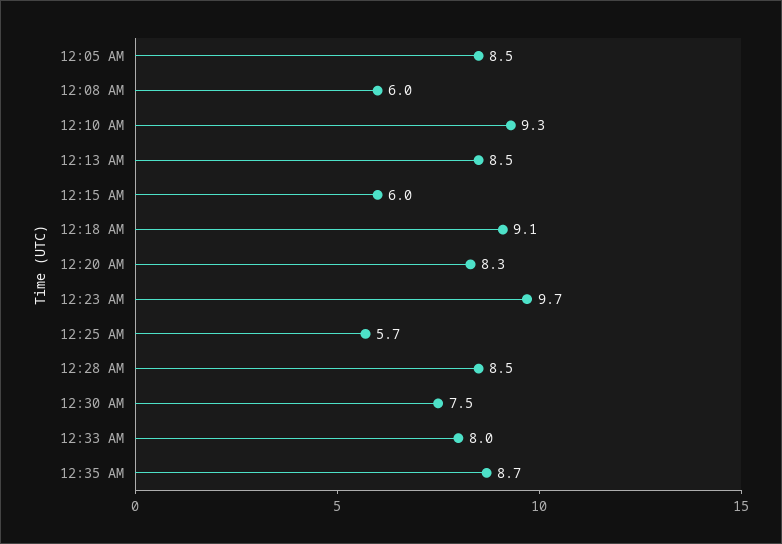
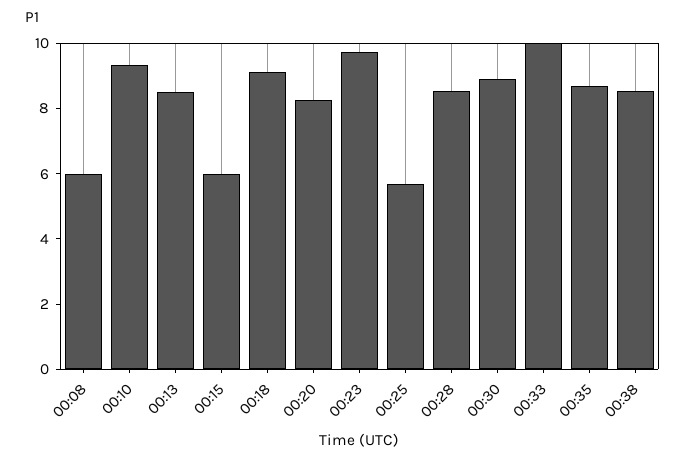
12:05 AM: 8.5 -> none
12:30 AM: 7.5 -> 9
12:33 AM: 8 -> 10
00:38: none -> 8.5

